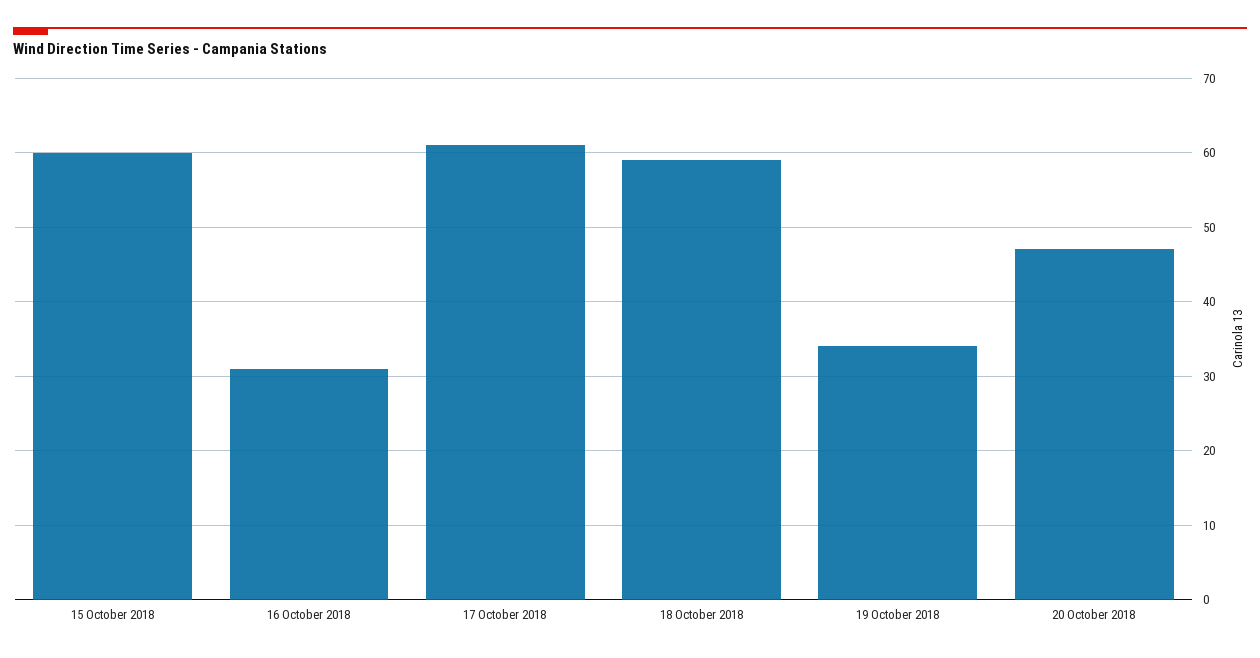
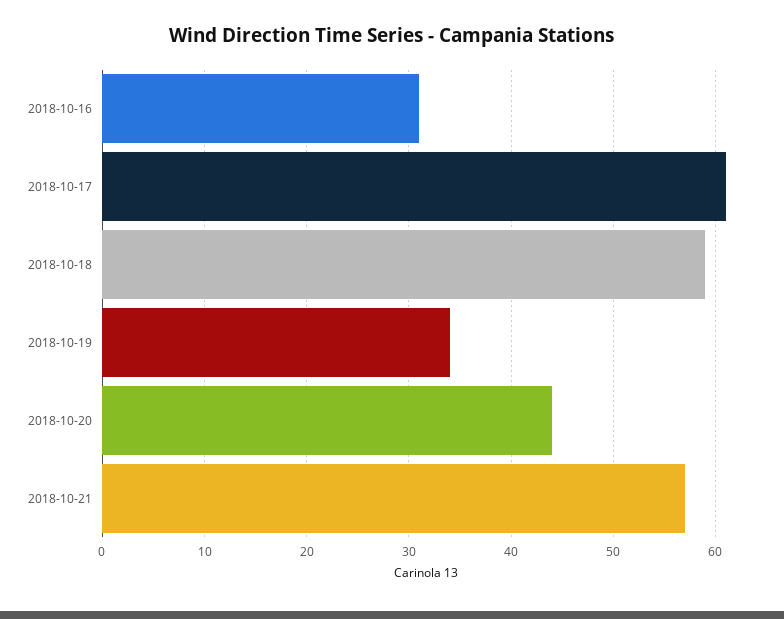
15 October 2018: 60 -> none
20 October 2018: 47 -> 44
2018-10-21: none -> 57

